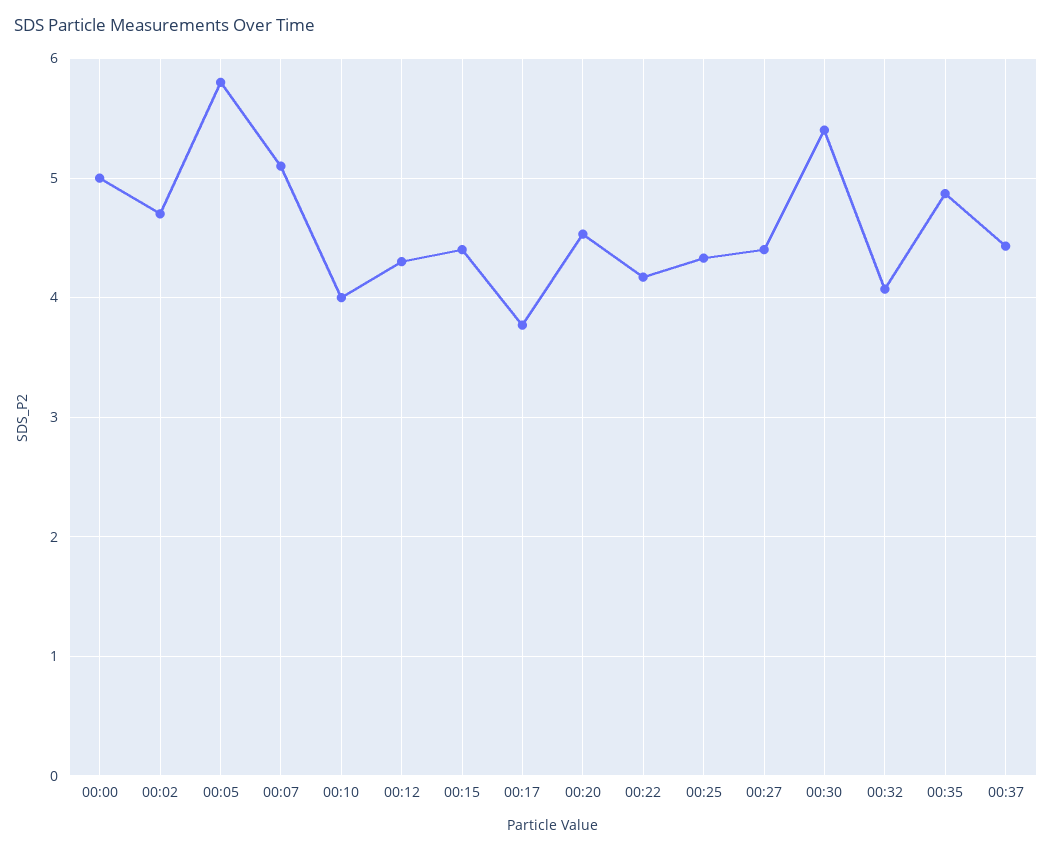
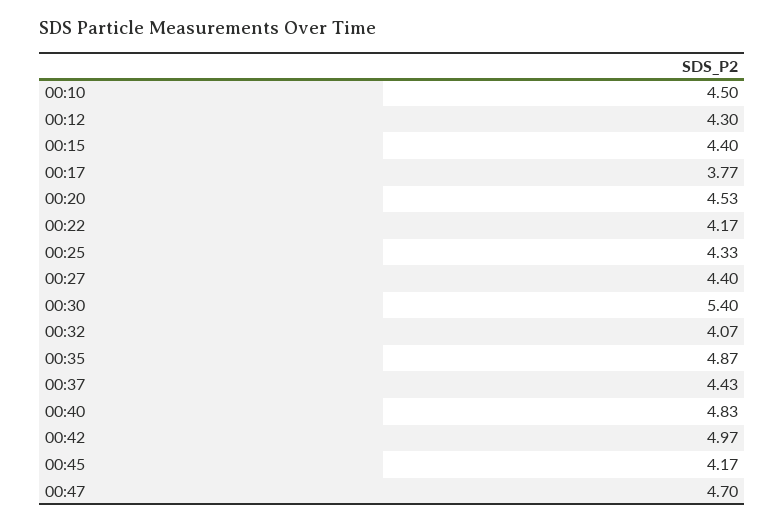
00:00: 5 -> none
00:02: 4.7 -> none
00:05: 5.8 -> none
00:07: 5.1 -> none
00:10: 4 -> 4.5
00:40: none -> 4.83
00:42: none -> 4.97
00:45: none -> 4.17
00:47: none -> 4.7

